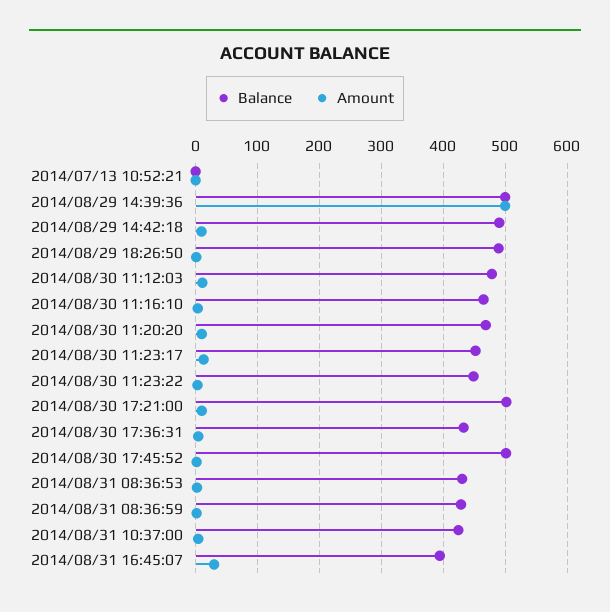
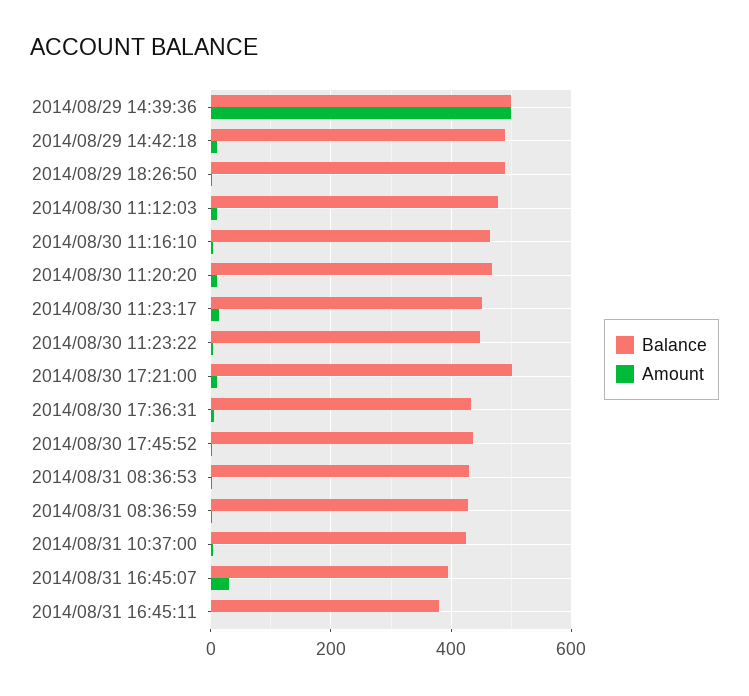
Balance, 2014/07/13 10:52:21: 0 -> none
Amount, 2014/07/13 10:52:21: 0 -> none
Balance, 2014/08/30 17:45:52: 500 -> 440
Balance, 2014/08/31 16:45:11: none -> 380
Amount, 2014/08/31 16:45:11: none -> 0

